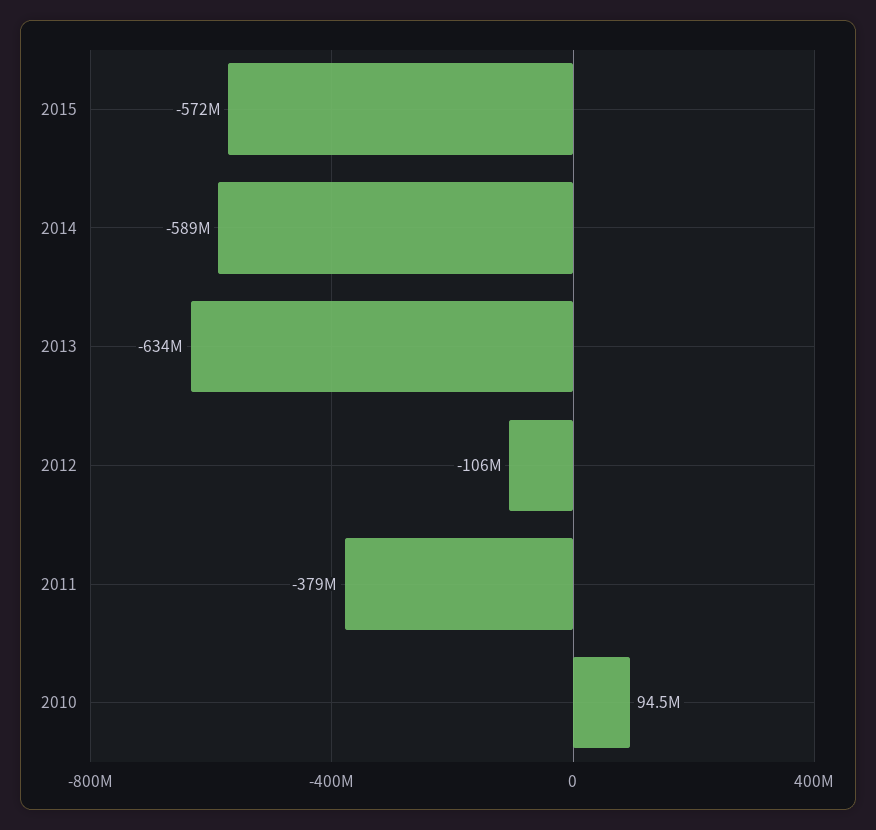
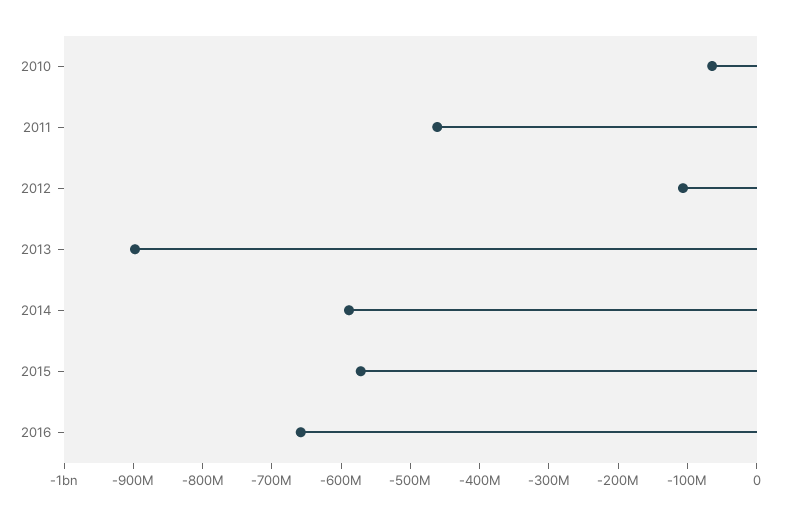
2013: -634000000 -> -900000000
2011: -379000000 -> -460000000
2010: 94500000 -> -60000000
2016: none -> -660000000

